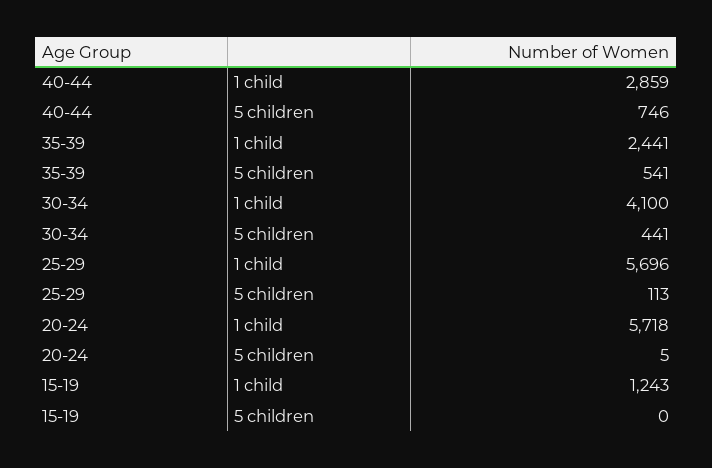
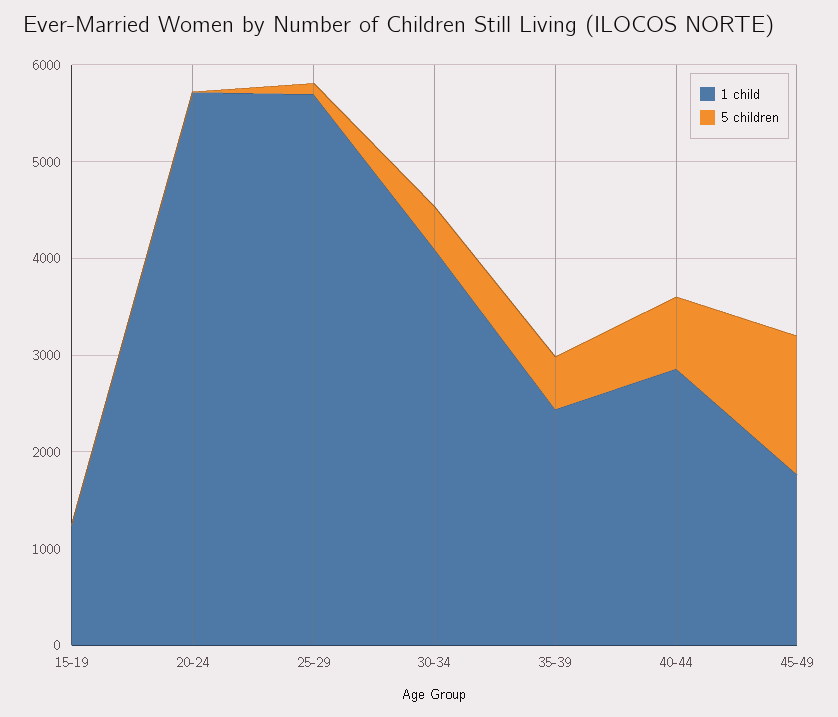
1 child, 45-49: none -> 1800
5 children, 45-49: none -> 1400

